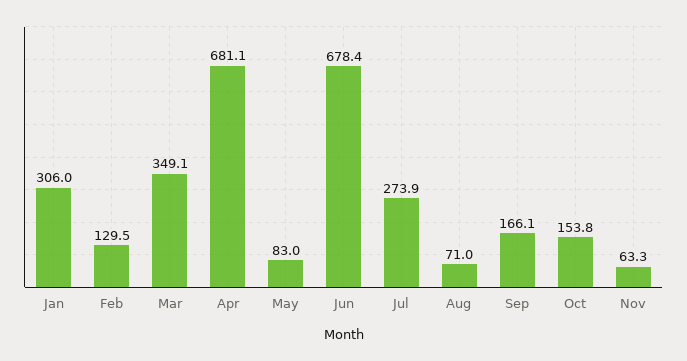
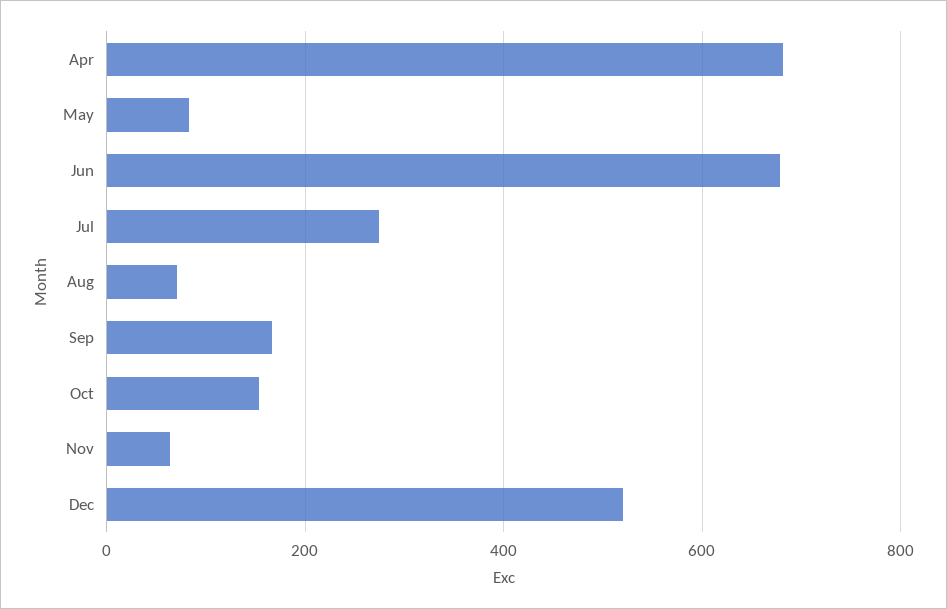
Jan: 306 -> none
Feb: 129.5 -> none
Mar: 349.1 -> none
Dec: none -> 520

